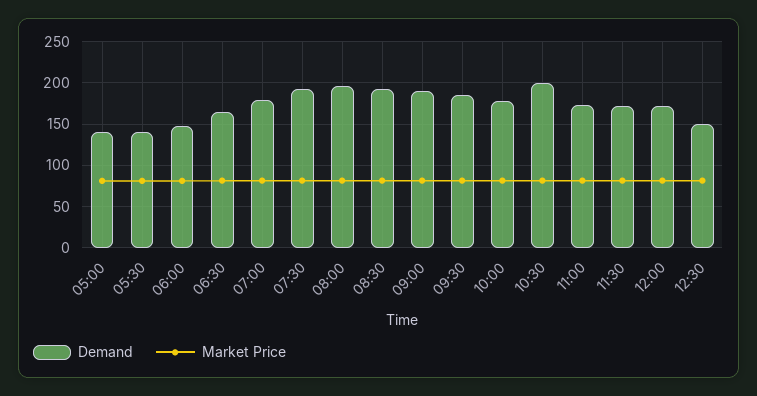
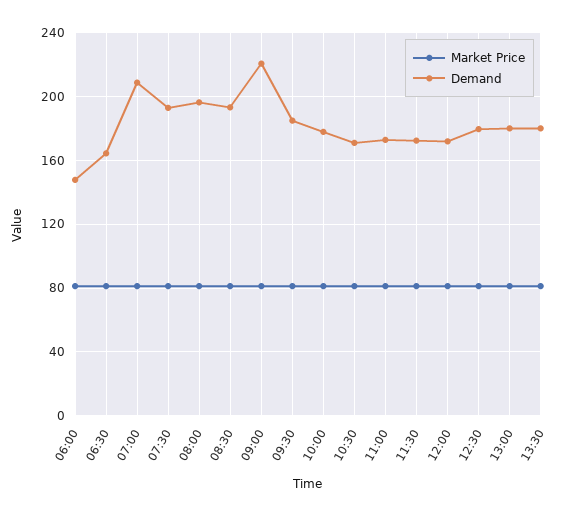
Demand, 05:00: 140 -> none
Market Price, 05:00: 80 -> none
Demand, 05:30: 140 -> none
Market Price, 05:30: 80 -> none
Demand, 07:00: 180 -> 210
Demand, 09:00: 190 -> 220
Demand, 10:30: 200 -> 170
Demand, 12:30: 150 -> 180
Market Price, 13:00: none -> 80
Demand, 13:00: none -> 180
Market Price, 13:30: none -> 80
Demand, 13:30: none -> 180

